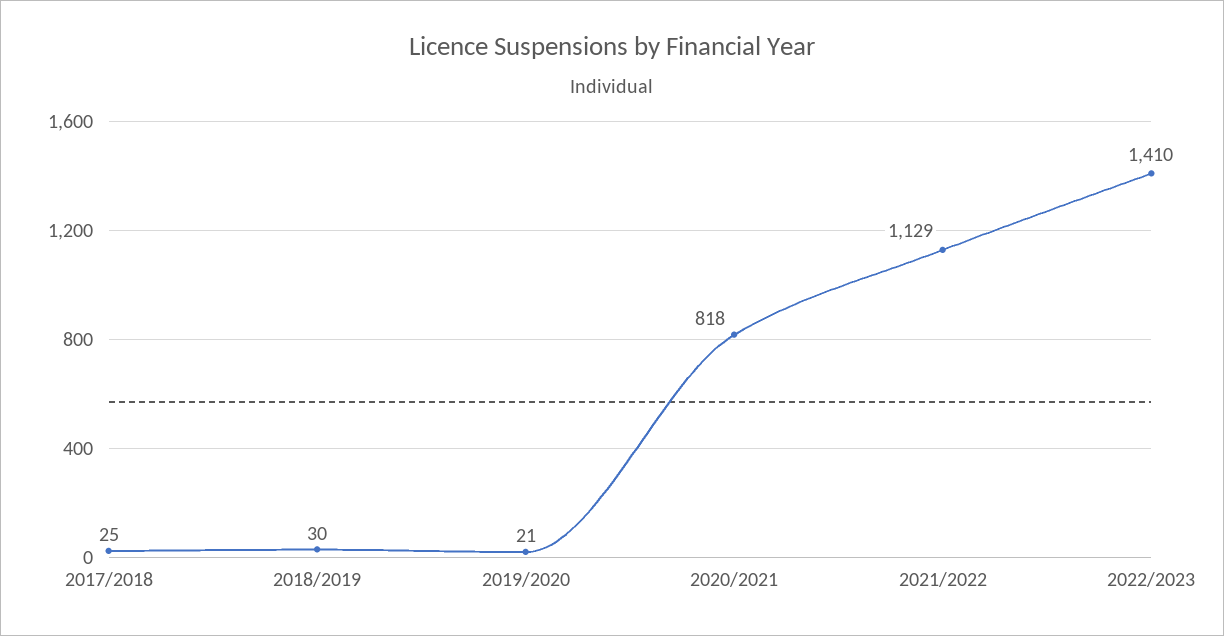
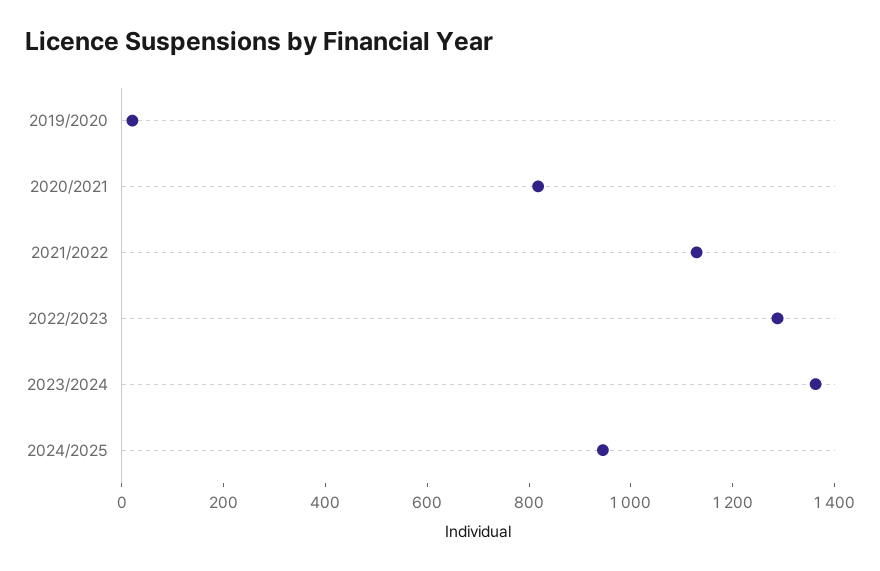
2017/2018: 25 -> none
2018/2019: 30 -> none
2022/2023: 1410 -> 1300
2023/2024: none -> 1350
2024/2025: none -> 950

